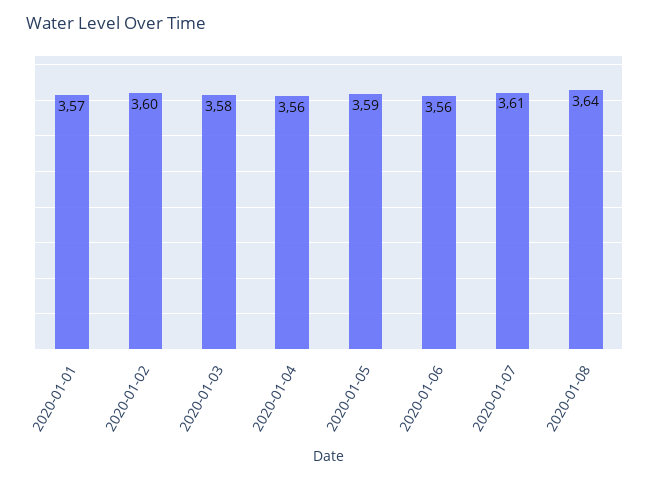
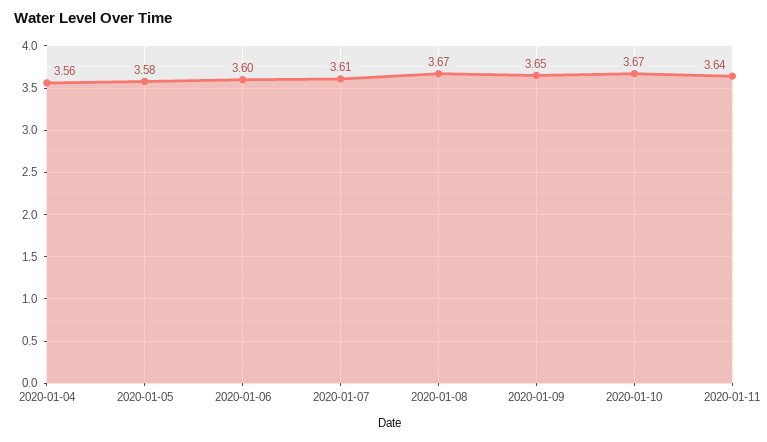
2020-01-01: 3.57 -> none
2020-01-02: 3.6 -> none
2020-01-03: 3.58 -> none
2020-01-05: 3.59 -> 3.58
2020-01-06: 3.56 -> 3.6
2020-01-08: 3.64 -> 3.67
2020-01-09: none -> 3.65
2020-01-10: none -> 3.67
2020-01-11: none -> 3.64

